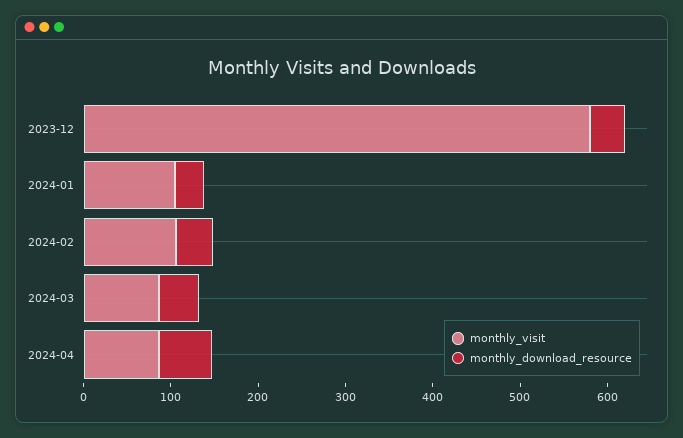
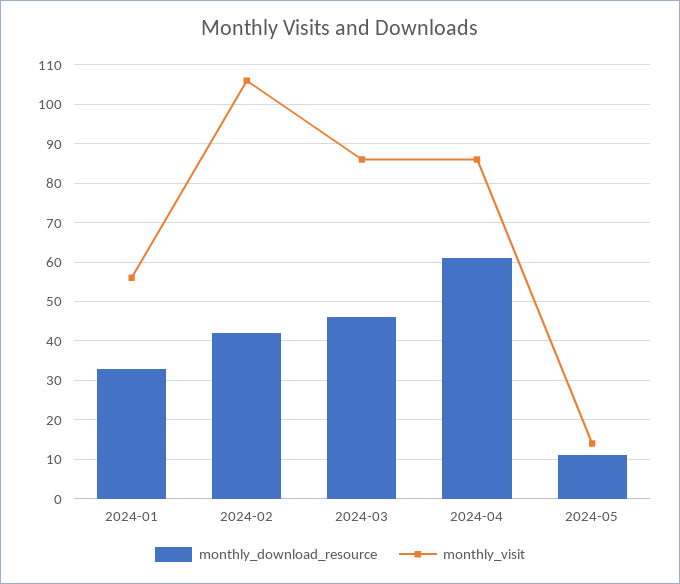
monthly_visit, 2023-12: 580 -> none
monthly_download_resource, 2023-12: 40 -> none
monthly_visit, 2024-01: 100 -> 55
monthly_download_resource, 2024-05: none -> 10
monthly_visit, 2024-05: none -> 15

